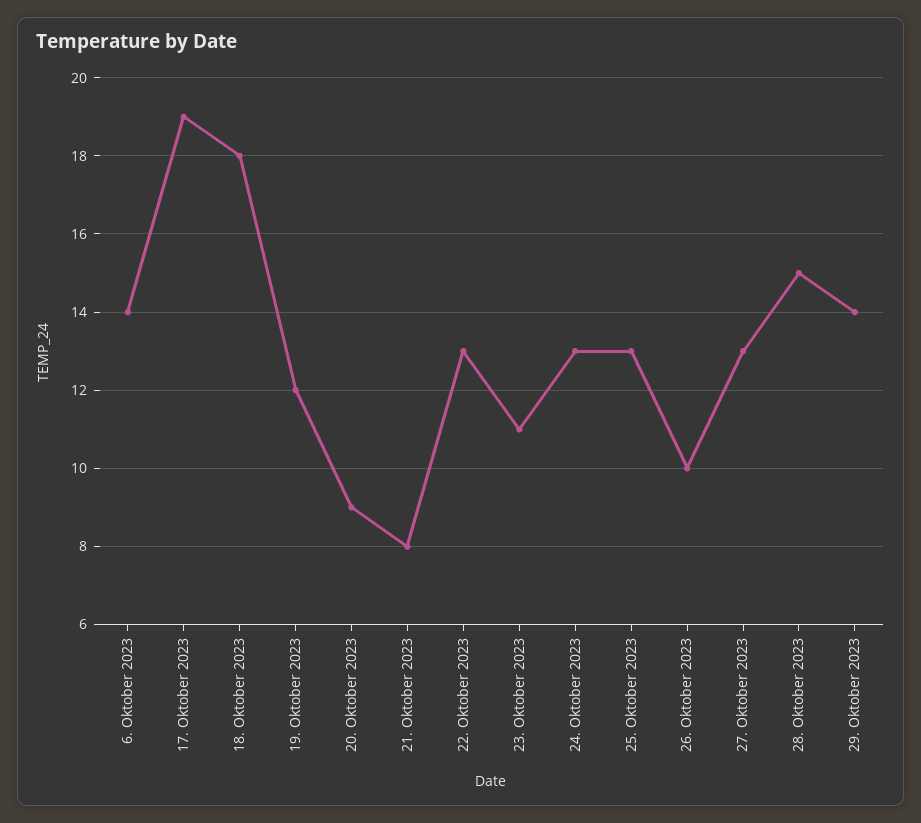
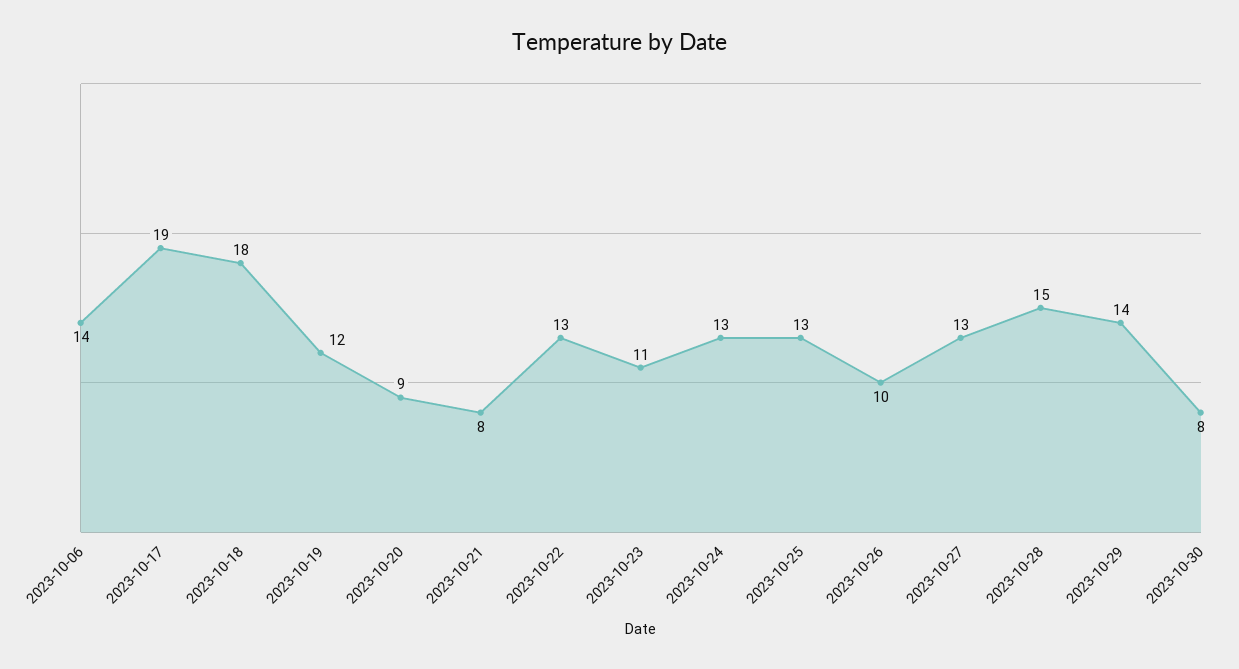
2023-10-30: none -> 8

